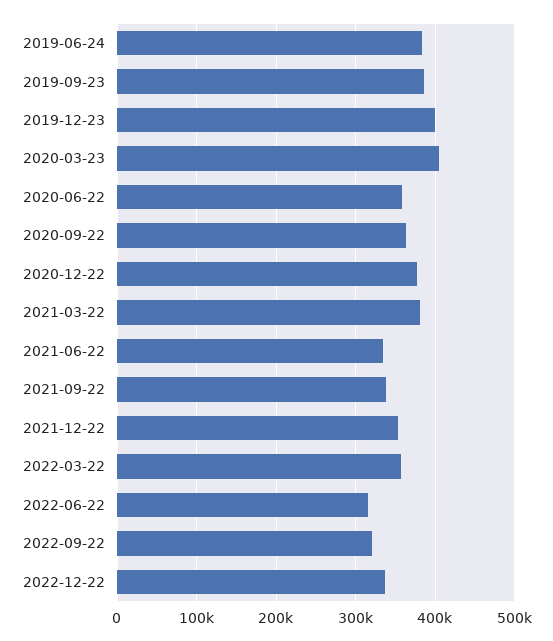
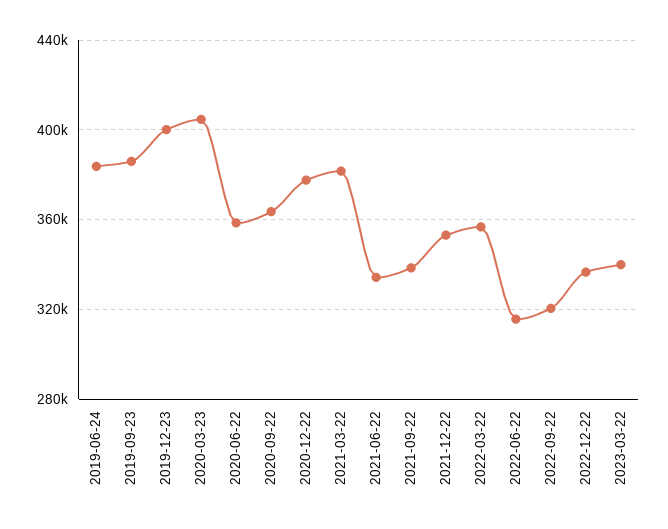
2023-03-22: none -> 340000

